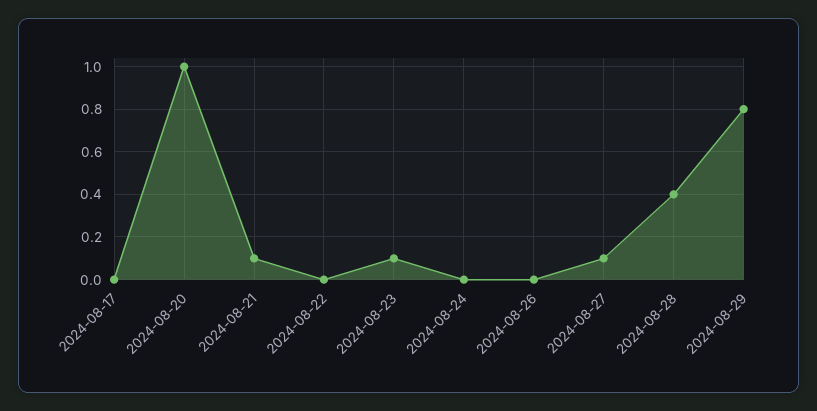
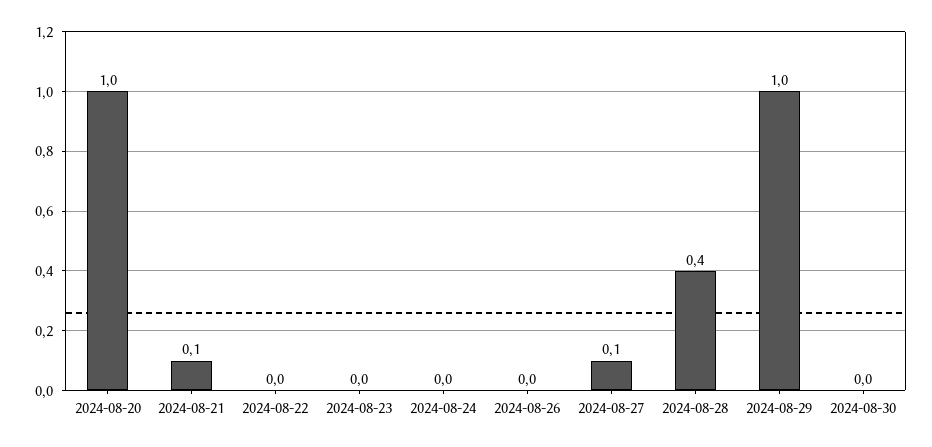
2024-08-17: 0 -> none
2024-08-23: 0.1 -> 0
2024-08-29: 0.8 -> 1
2024-08-30: none -> 0

